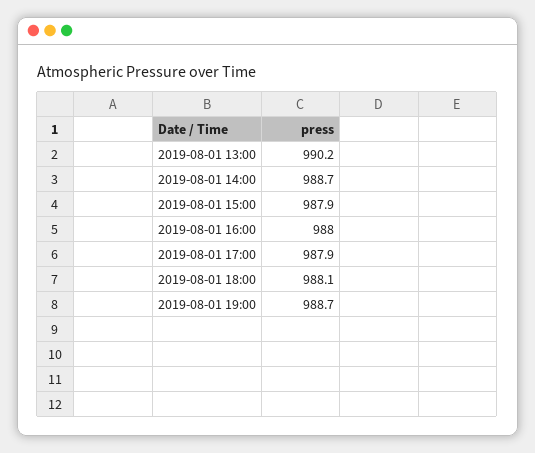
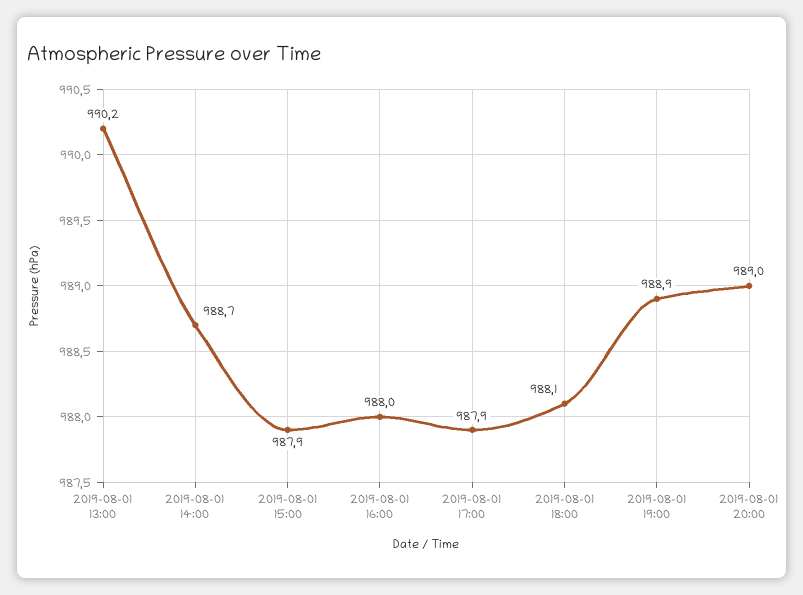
2019-08-01 19:00: 988.7 -> 988.9
2019-08-01 20:00: none -> 989

